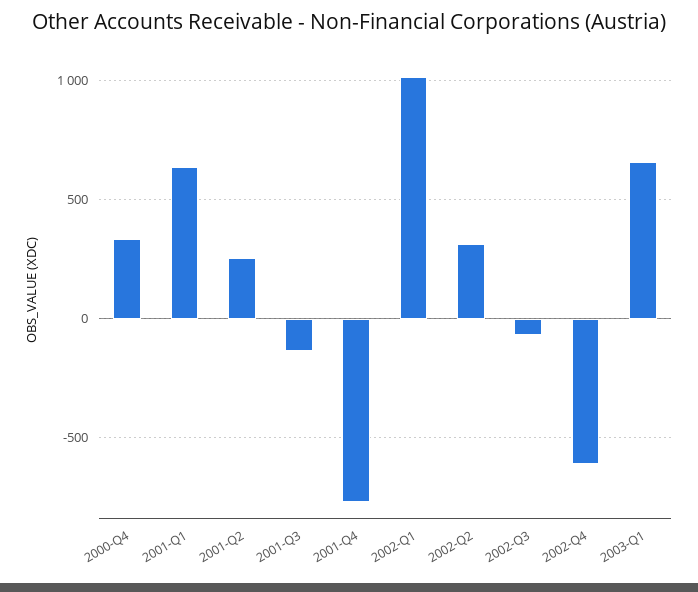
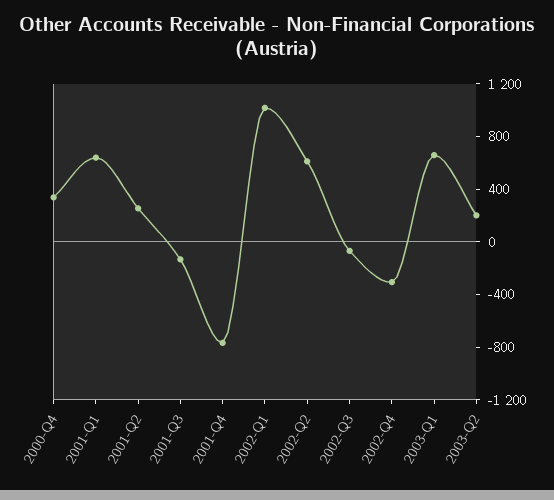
2002-Q2: 300 -> 600
2002-Q4: -600 -> -300
2003-Q2: none -> 200

